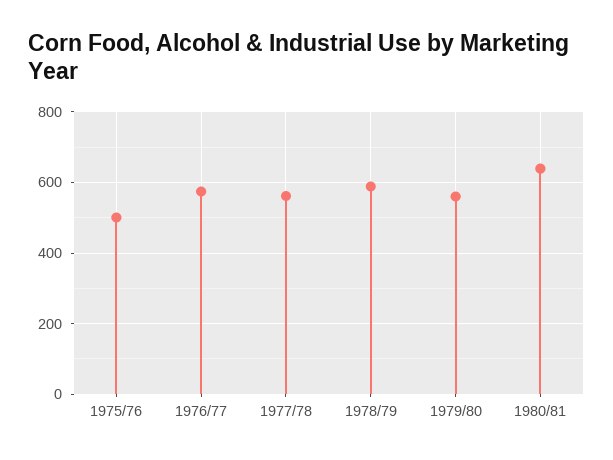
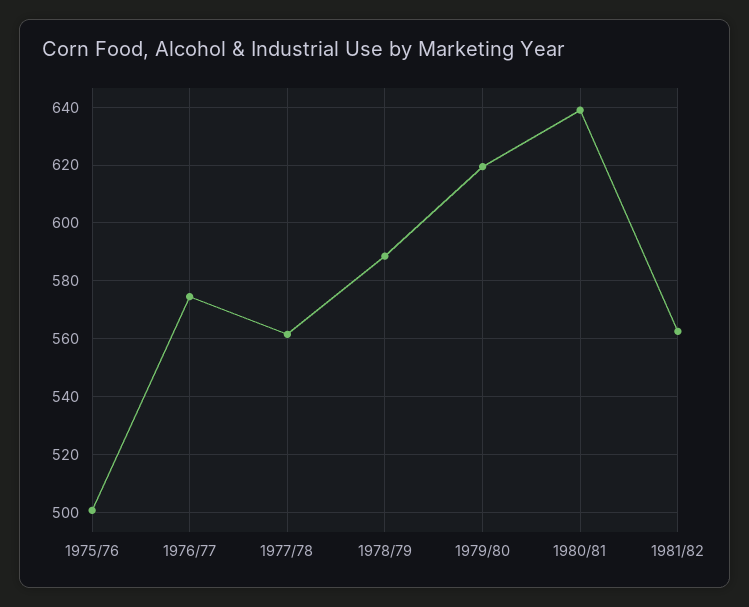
1979/80: 560 -> 620
1981/82: none -> 562.5

